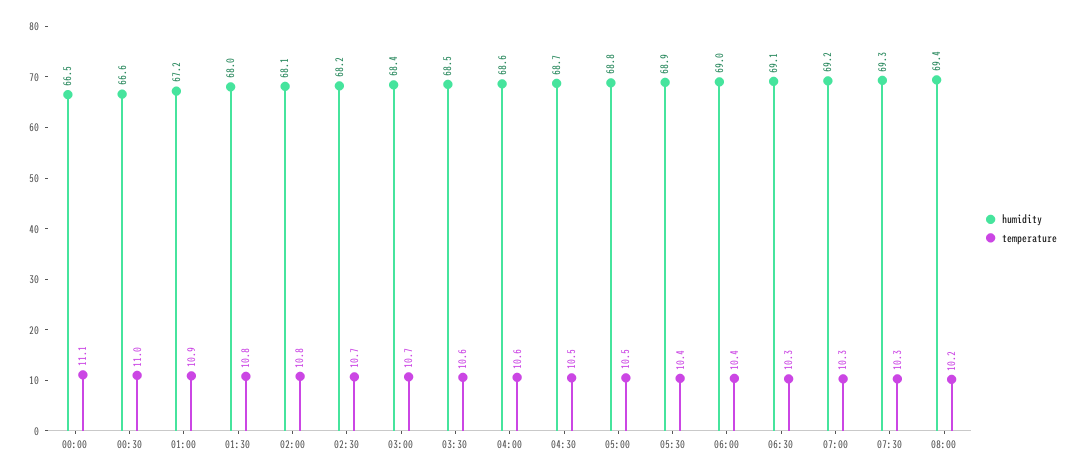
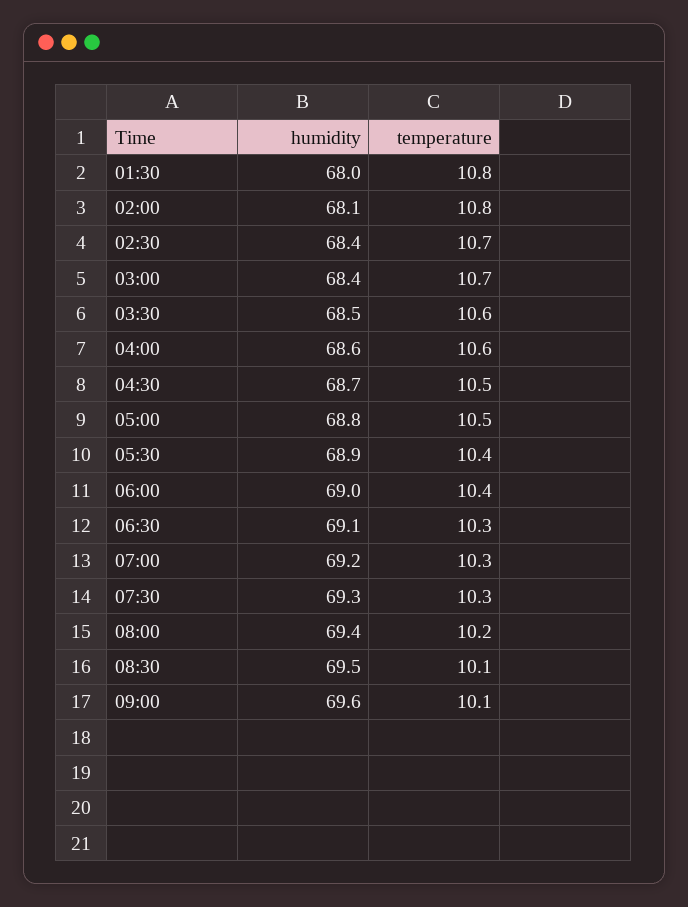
humidity, 00:00: 66.5 -> none
temperature, 00:00: 11.1 -> none
humidity, 00:30: 66.6 -> none
temperature, 00:30: 11 -> none
humidity, 01:00: 67.2 -> none
temperature, 01:00: 10.9 -> none
humidity, 02:30: 68.2 -> 68.4
humidity, 08:30: none -> 69.5
temperature, 08:30: none -> 10.1
humidity, 09:00: none -> 69.6
temperature, 09:00: none -> 10.1

